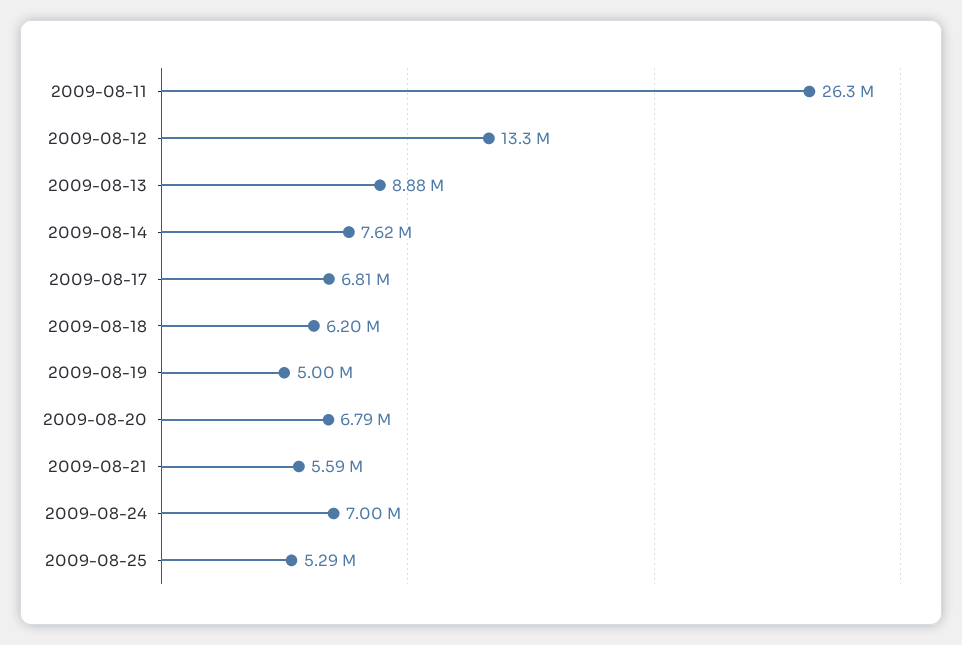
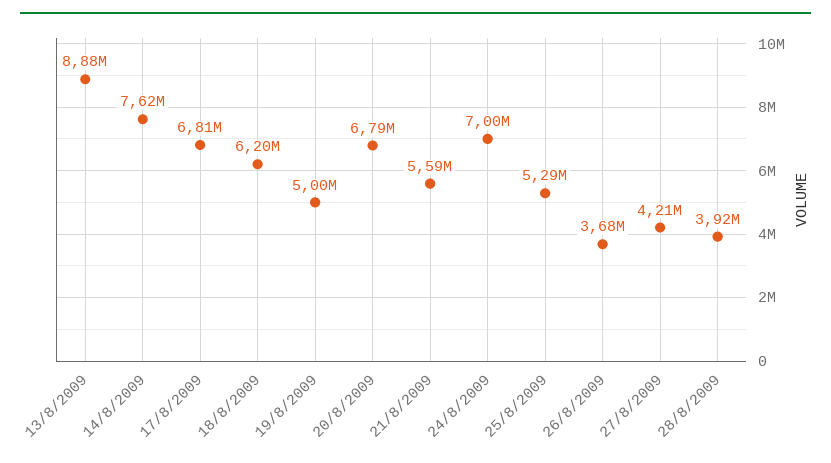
2009-08-11: 26300000 -> none
2009-08-12: 13300000 -> none
26/8/2009: none -> 3680000
27/8/2009: none -> 4210000
28/8/2009: none -> 3920000

